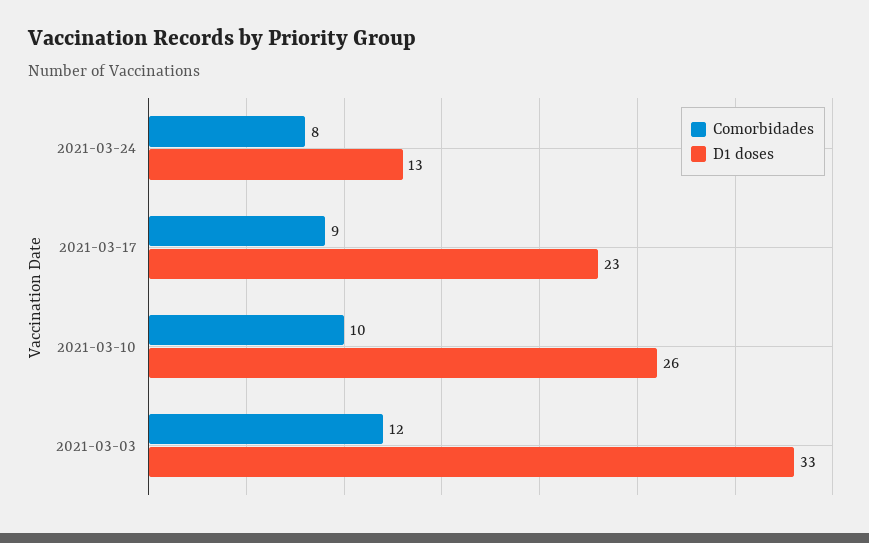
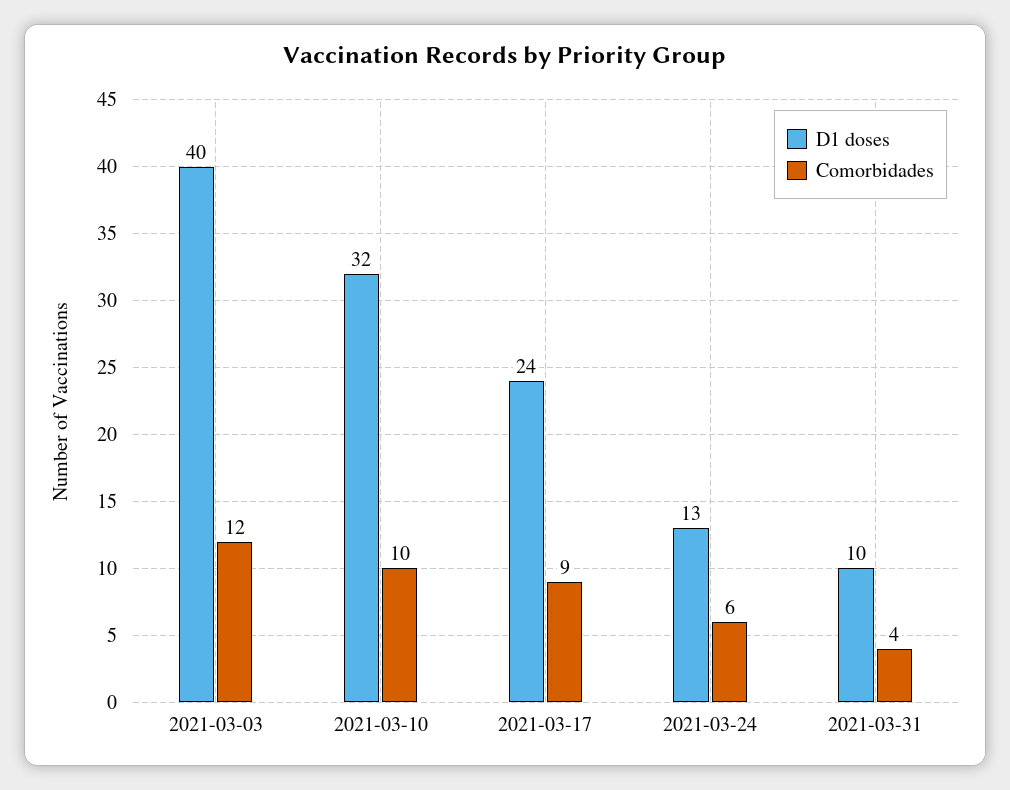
Comorbidades, 2021-03-24: 8 -> 6
D1 doses, 2021-03-17: 23 -> 24
D1 doses, 2021-03-10: 26 -> 32
D1 doses, 2021-03-03: 33 -> 40
D1 doses, 2021-03-31: none -> 10
Comorbidades, 2021-03-31: none -> 4

